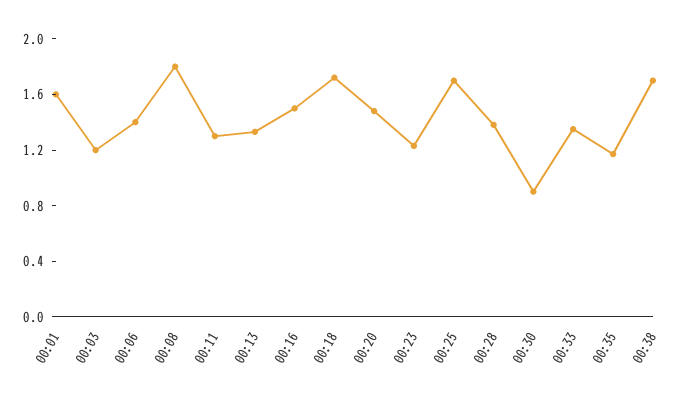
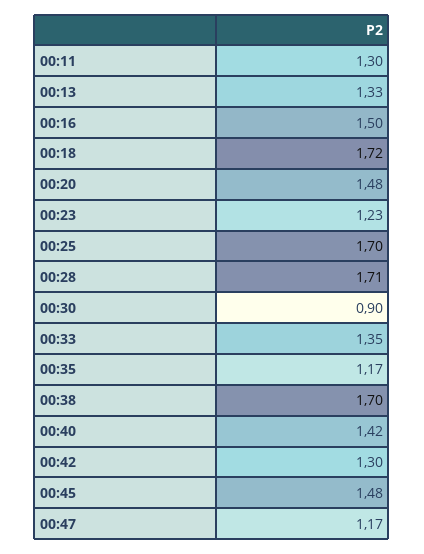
00:01: 1.6 -> none
00:03: 1.2 -> none
00:06: 1.4 -> none
00:08: 1.8 -> none
00:28: 1.4 -> 1.71
00:40: none -> 1.42
00:42: none -> 1.3
00:45: none -> 1.48
00:47: none -> 1.17

